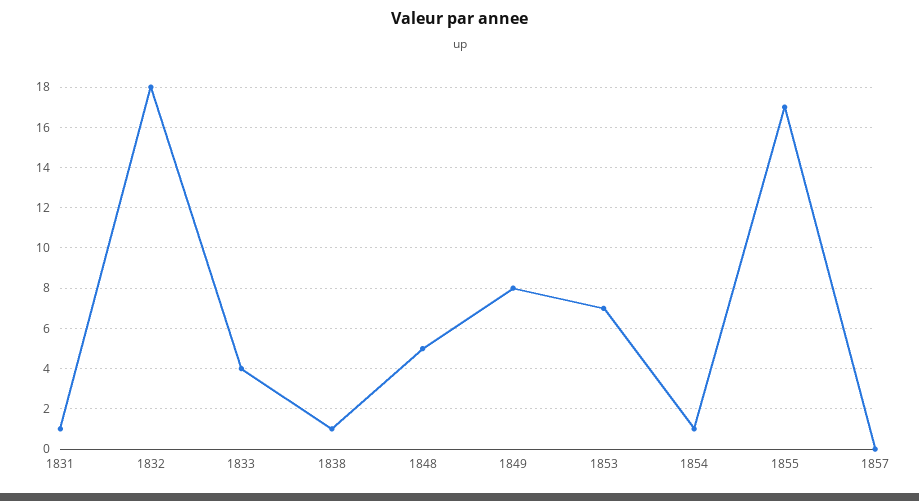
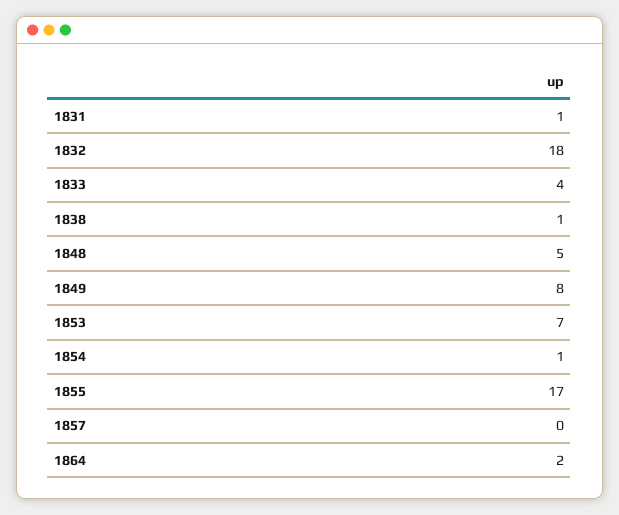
1864: none -> 2

